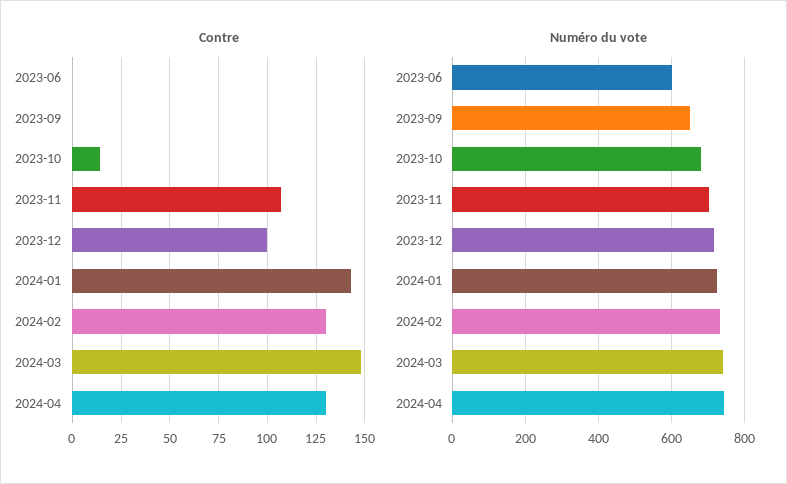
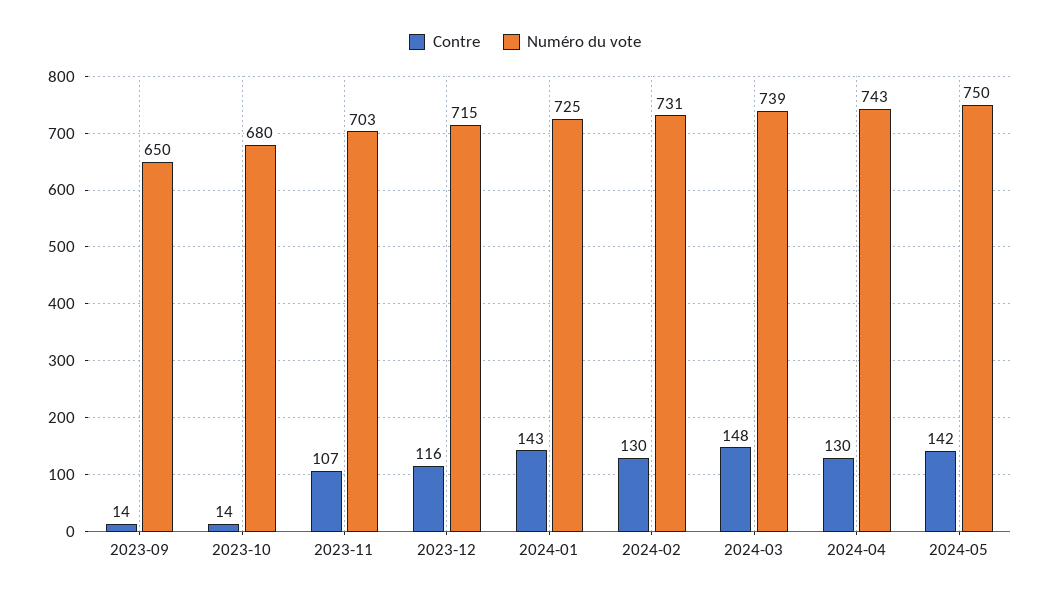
Contre, 2023-06: 0 -> none
Contre, 2023-09: 0 -> 14
Contre, 2023-12: 100 -> 116
Numéro du vote, 2023-06: 600 -> none
Contre, 2024-05: none -> 142
Numéro du vote, 2024-05: none -> 750

